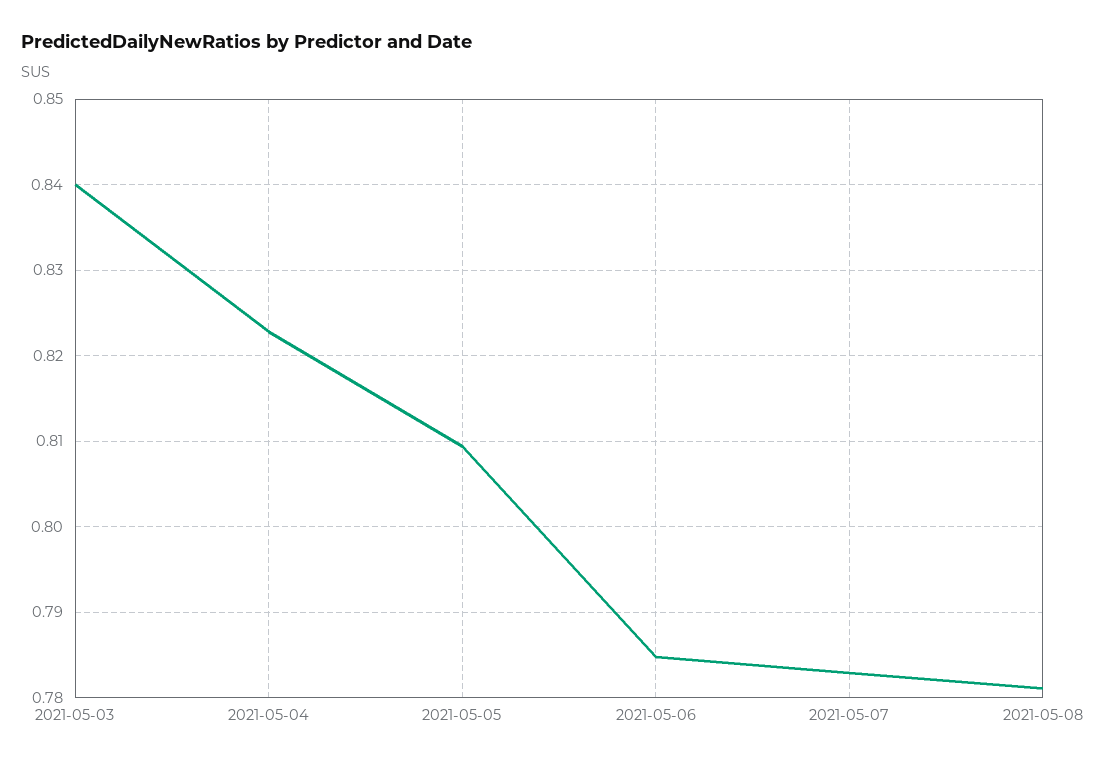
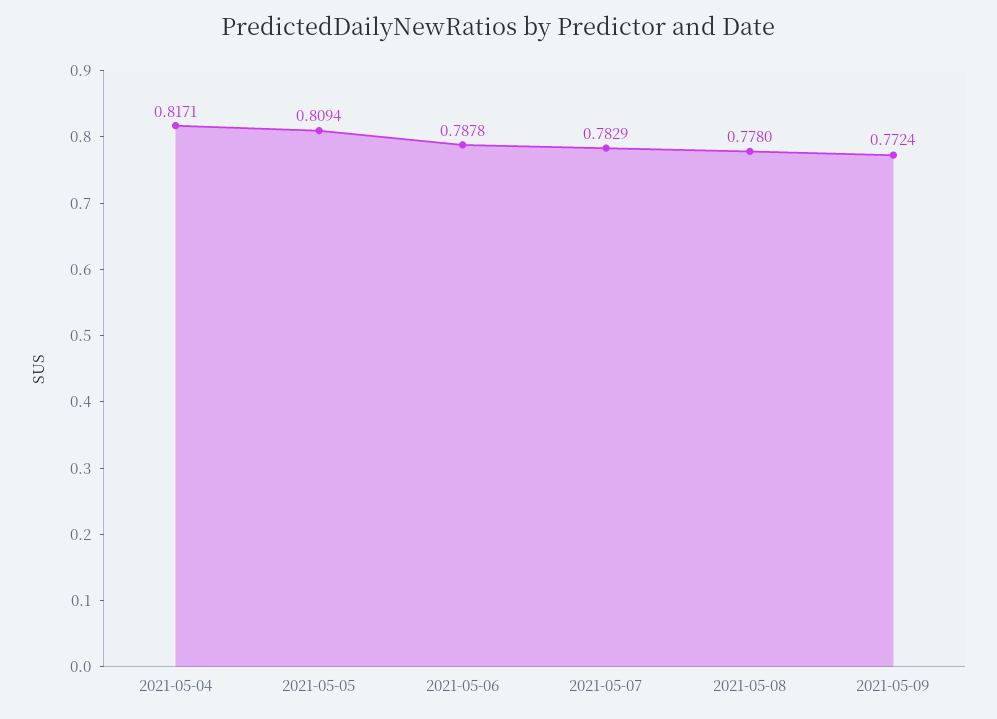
2021-05-03: 0.84 -> none
2021-05-04: 0.823 -> 0.8171
2021-05-06: 0.785 -> 0.7878
2021-05-08: 0.781 -> 0.778
2021-05-09: none -> 0.7724

